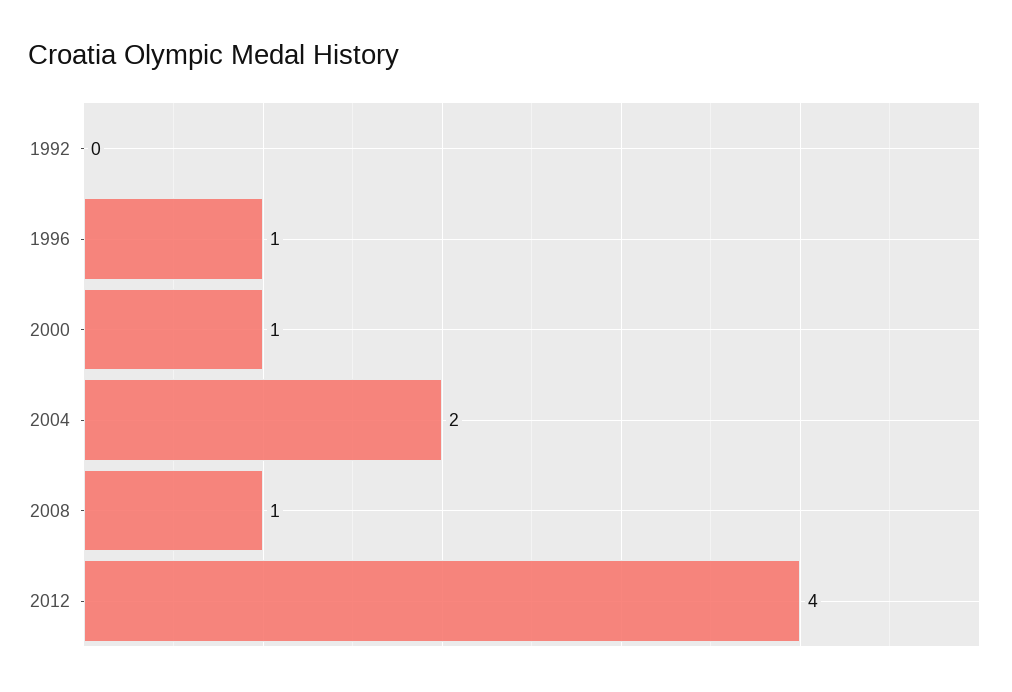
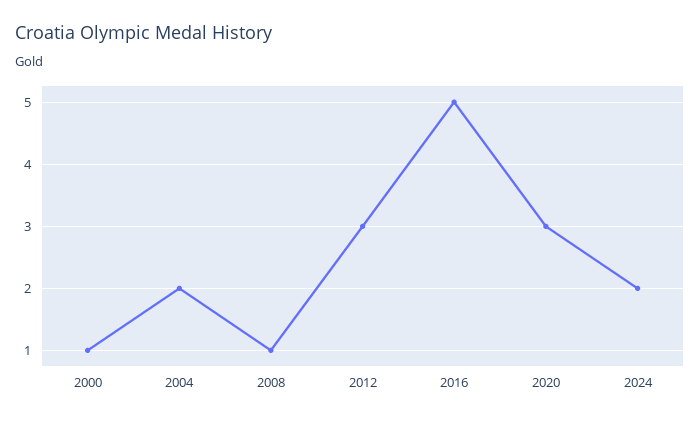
1992: 0 -> none
1996: 1 -> none
2012: 4 -> 3
2016: none -> 5
2020: none -> 3
2024: none -> 2

